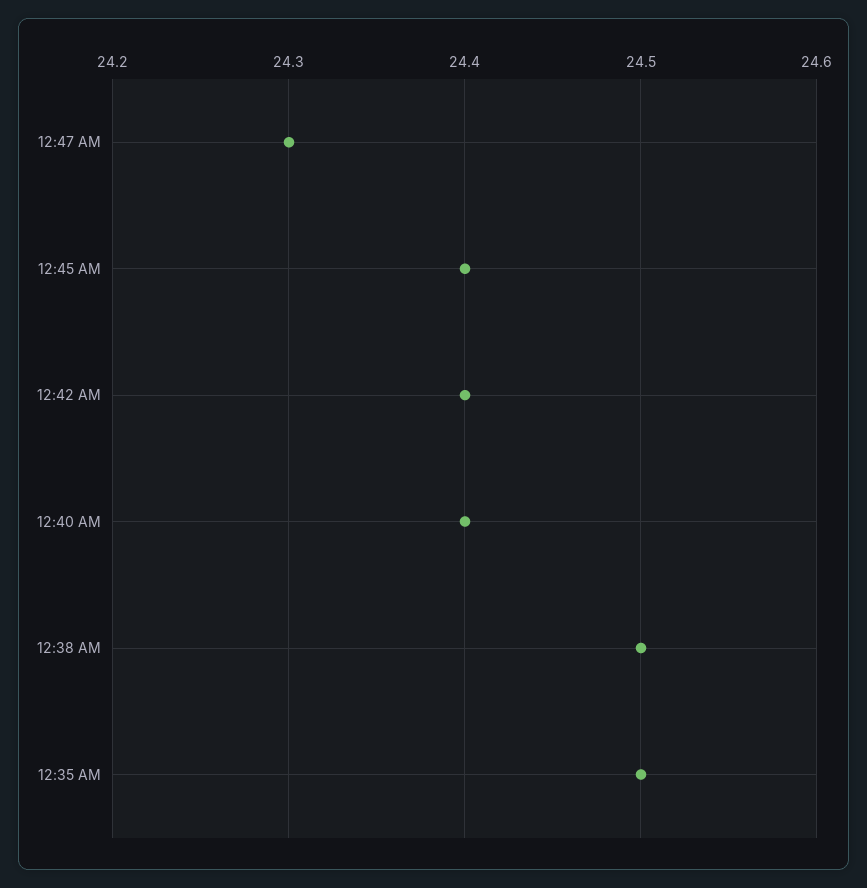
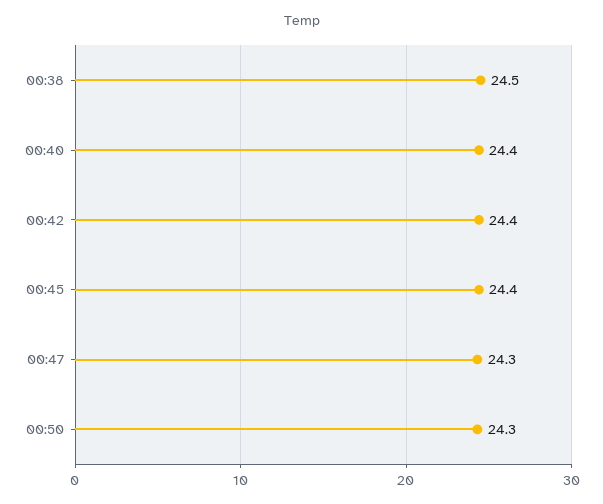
12:35 AM: 24.5 -> none
00:50: none -> 24.3

